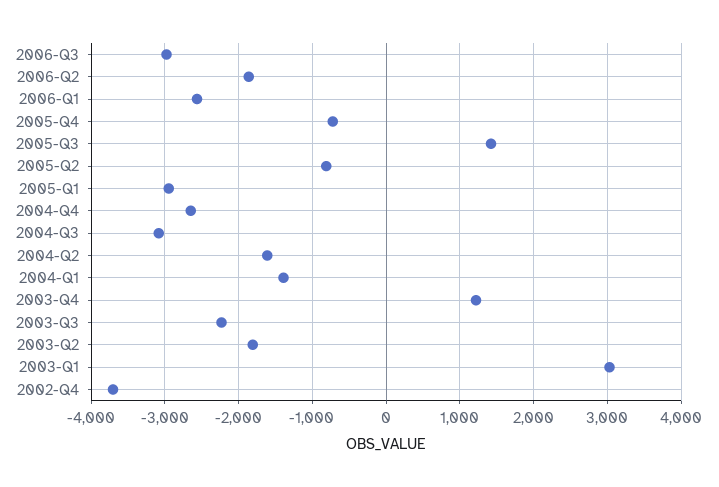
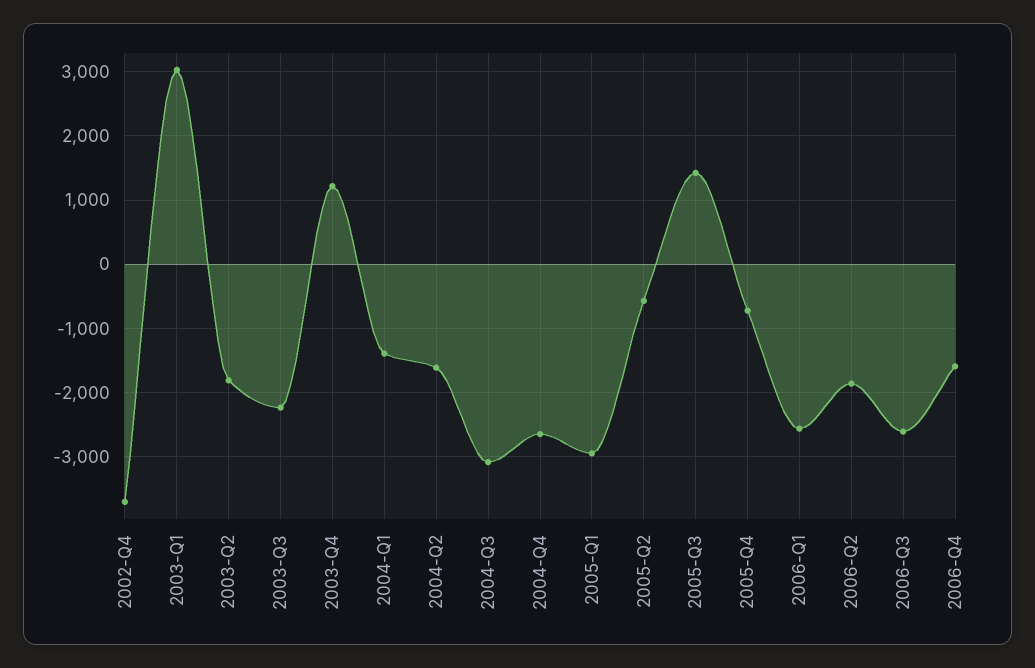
2006-Q3: -3000 -> -2600
2005-Q2: -800 -> -600
2006-Q4: none -> -1600

